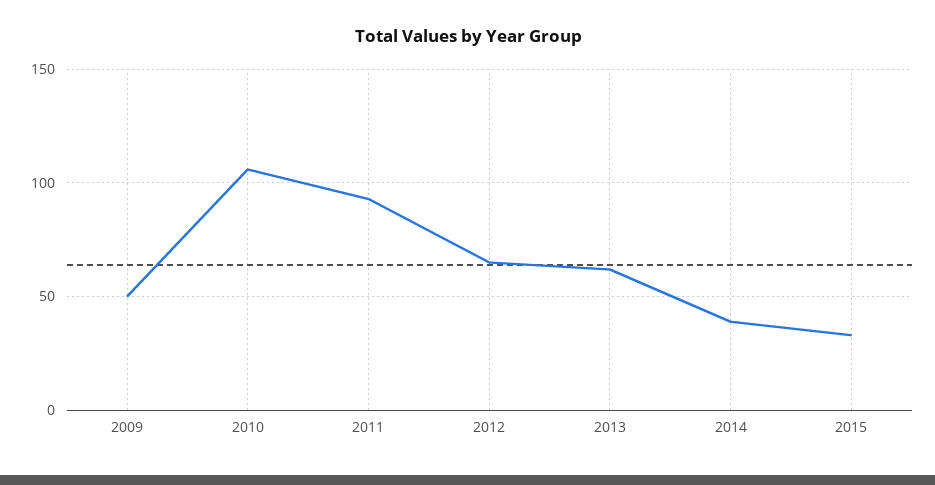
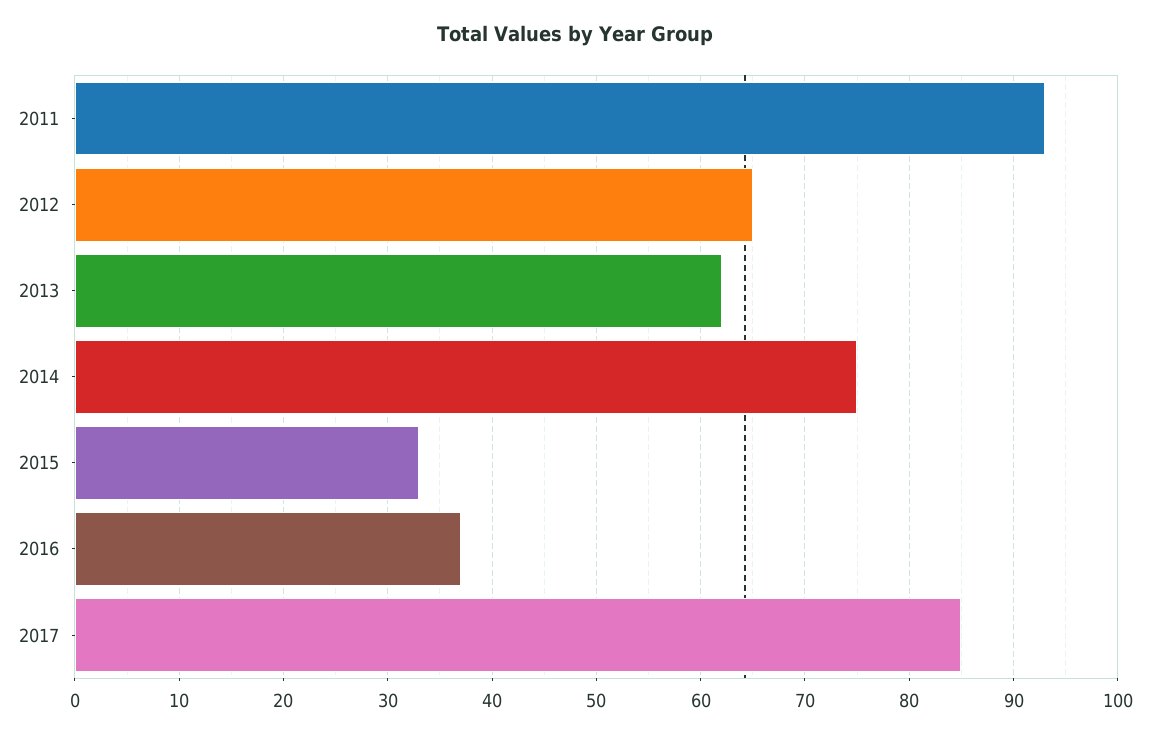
2009: 50 -> none
2010: 105 -> none
2014: 40 -> 75
2016: none -> 37
2017: none -> 85

